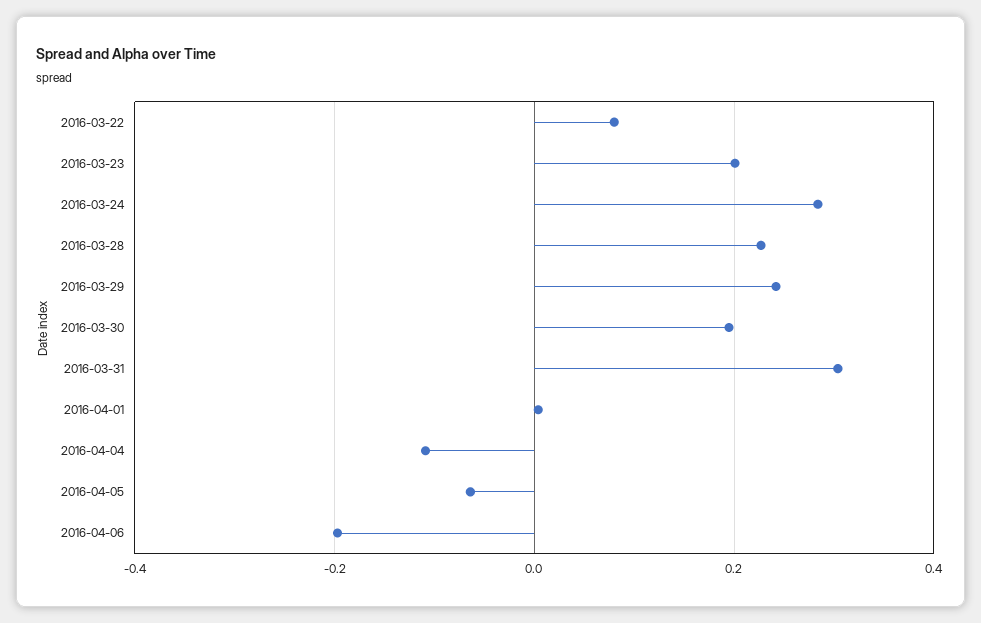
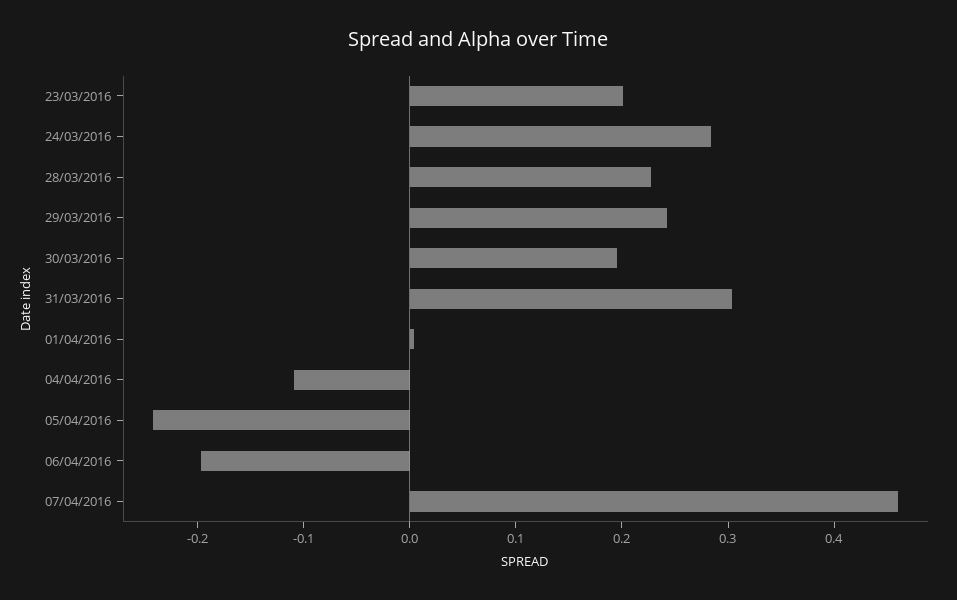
2016-03-22: 0.08 -> none
2016-04-05: -0.06 -> -0.24
07/04/2016: none -> 0.46

